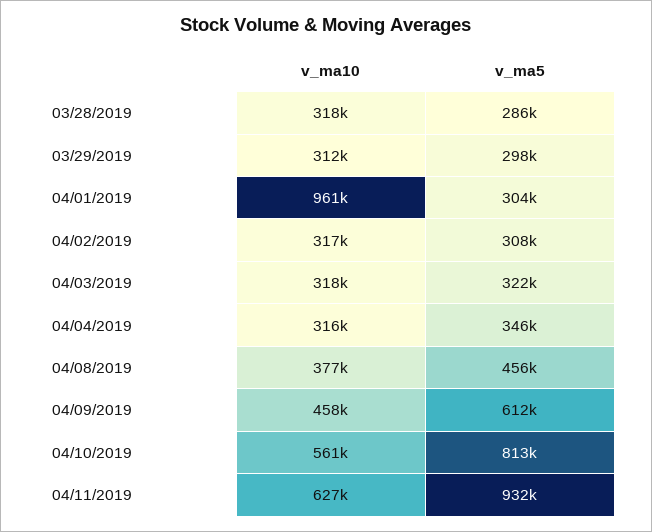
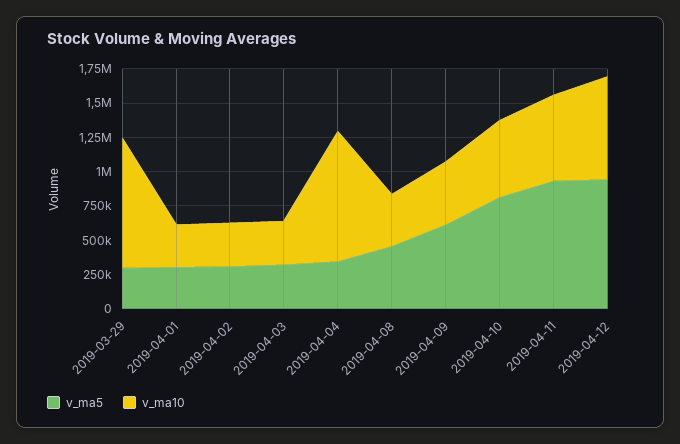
v_ma10, 03/28/2019: 318000 -> none
v_ma5, 03/28/2019: 286000 -> none
v_ma10, 03/29/2019: 312000 -> 1000000
v_ma10, 04/01/2019: 961000 -> 250000
v_ma10, 04/04/2019: 316000 -> 1000000
v_ma5, 2019-04-12: none -> 1000000
v_ma10, 2019-04-12: none -> 750000

